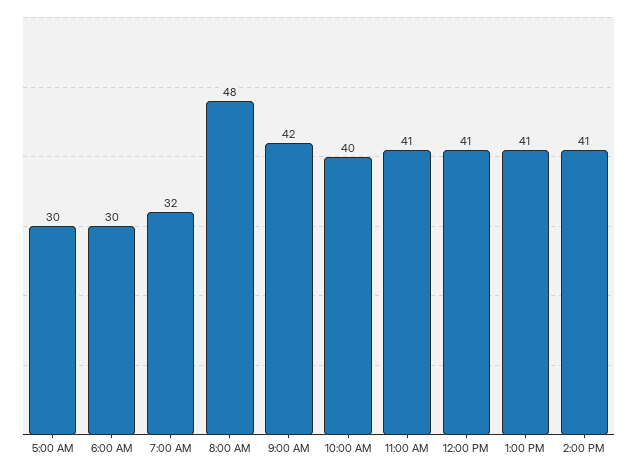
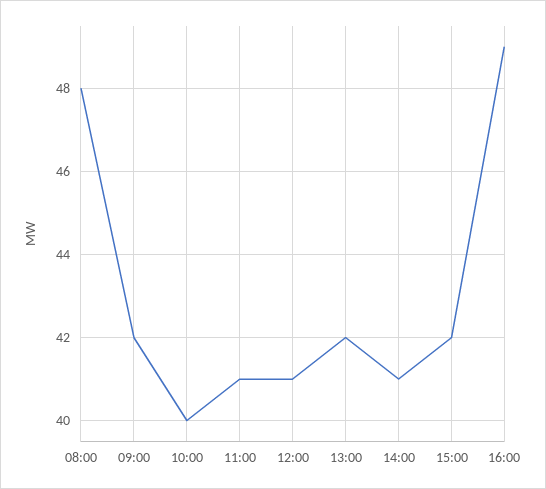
5:00 AM: 30 -> none
6:00 AM: 30 -> none
7:00 AM: 32 -> none
1:00 PM: 41 -> 42
15:00: none -> 42
16:00: none -> 49

